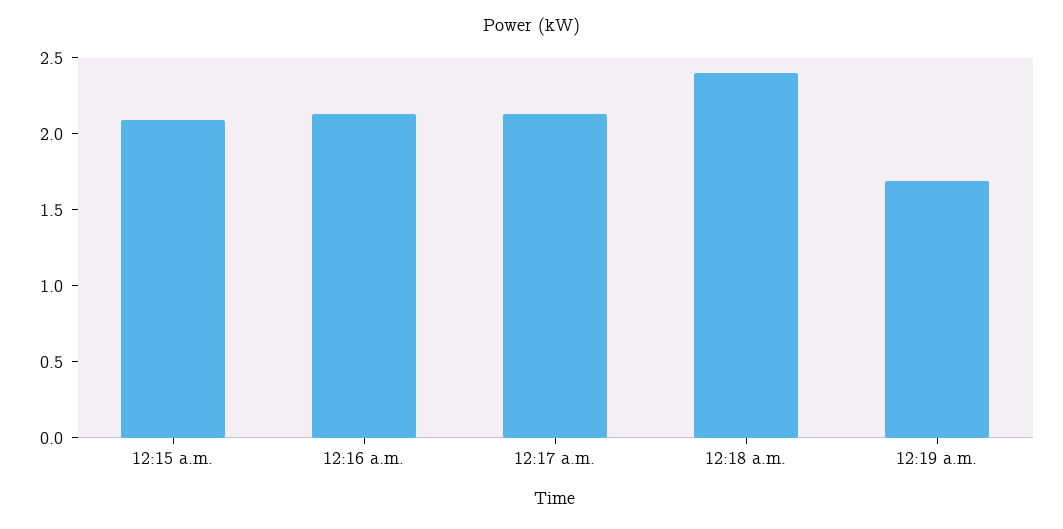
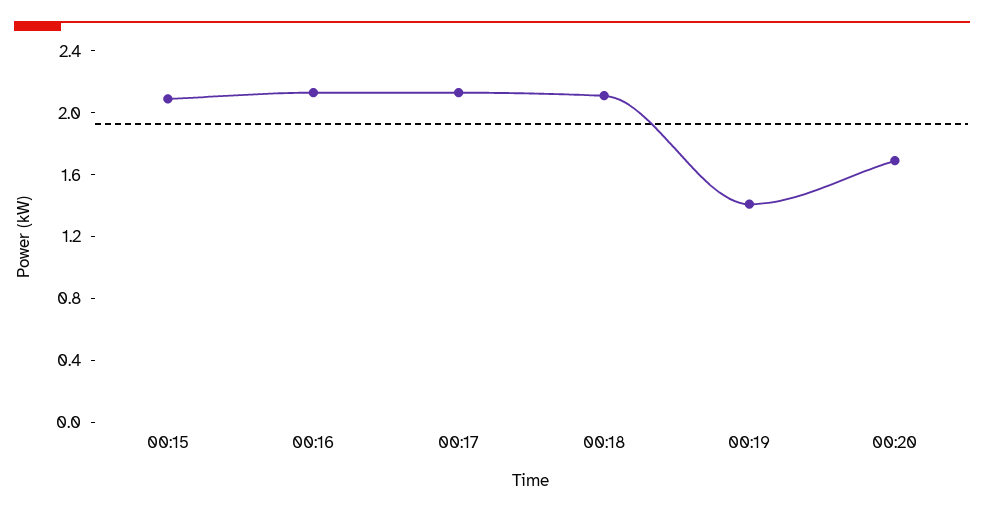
12:18 a.m.: 2.4 -> 2.1
12:19 a.m.: 1.7 -> 1.4
00:20: none -> 1.7

